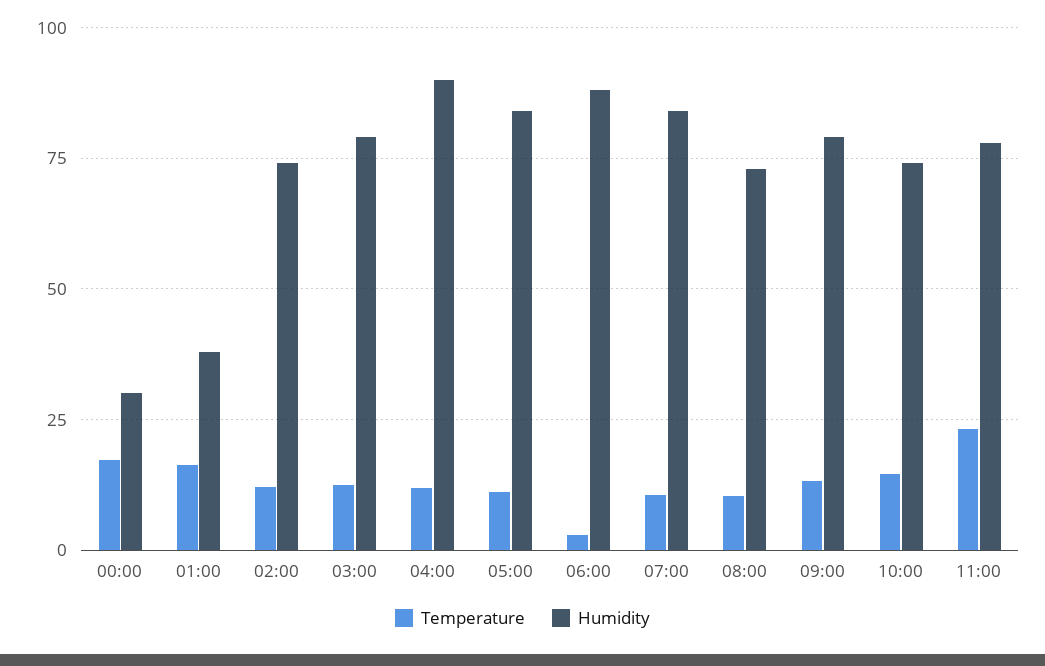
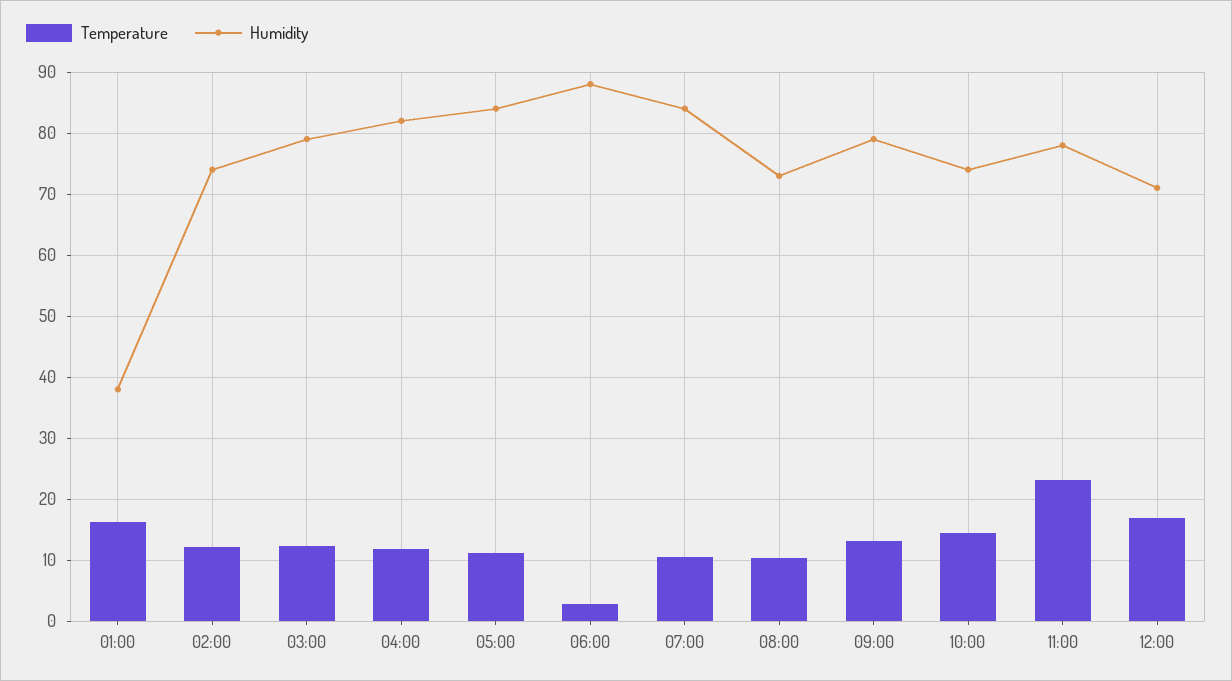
Temperature, 00:00: 17.5 -> none
Humidity, 00:00: 30 -> none
Humidity, 04:00: 90 -> 82
Temperature, 12:00: none -> 17
Humidity, 12:00: none -> 71

